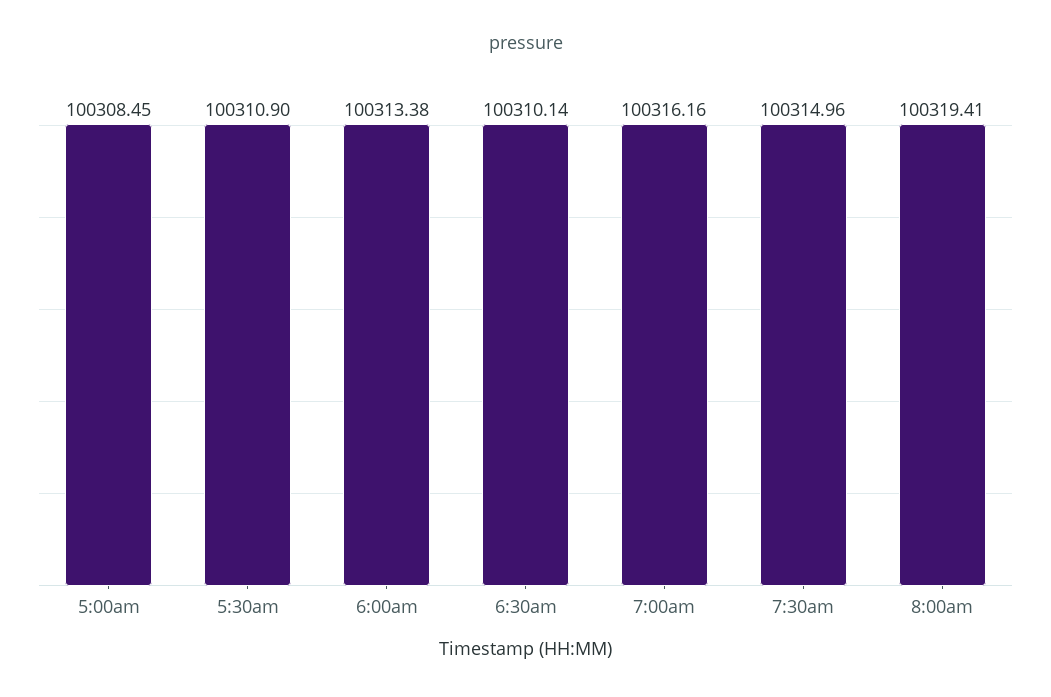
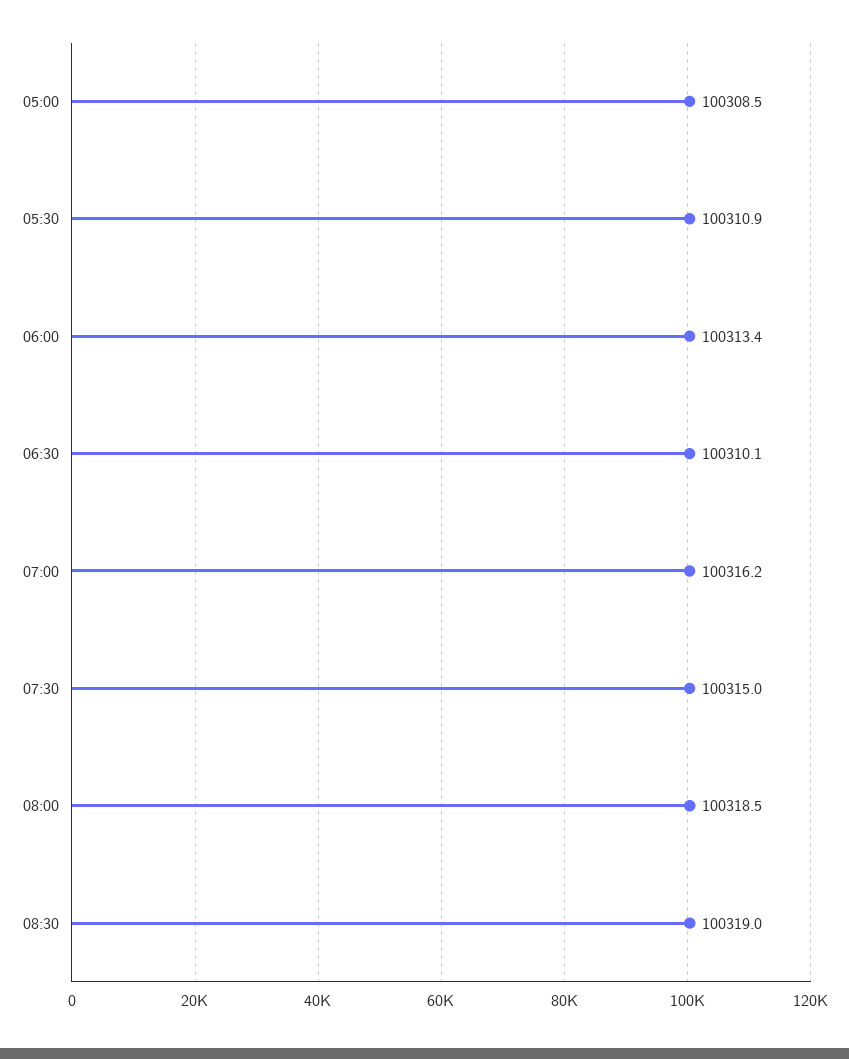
8:00am: 100319.41 -> 100318.5
08:30: none -> 100319

